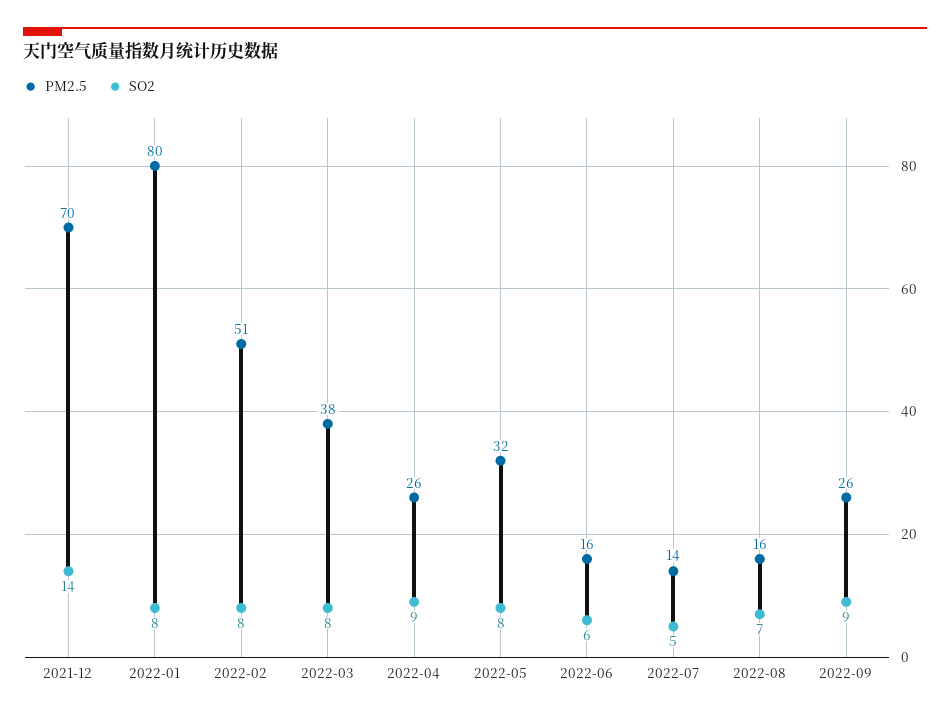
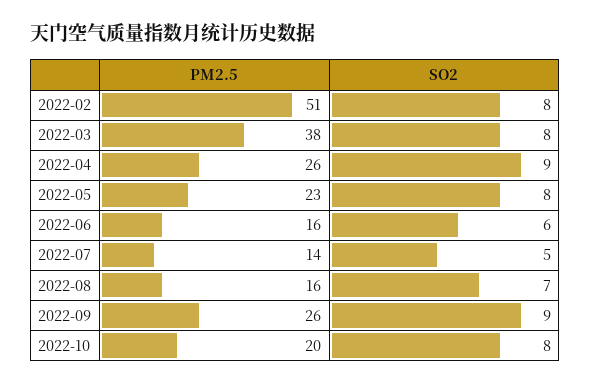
PM2.5, 2021-12: 70 -> none
SO2, 2021-12: 14 -> none
PM2.5, 2022-01: 80 -> none
SO2, 2022-01: 8 -> none
PM2.5, 2022-05: 32 -> 23
PM2.5, 2022-10: none -> 20
SO2, 2022-10: none -> 8

